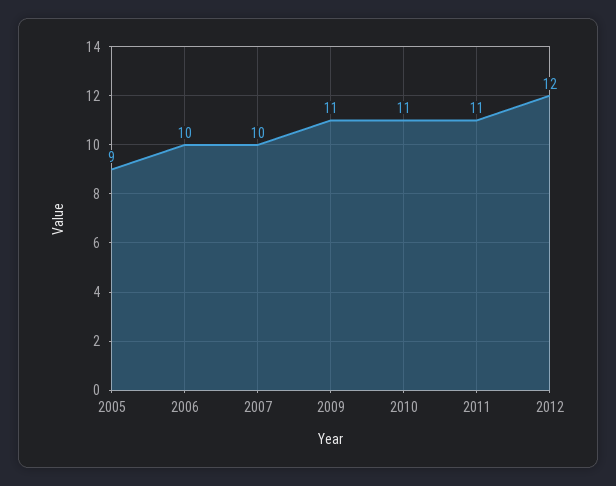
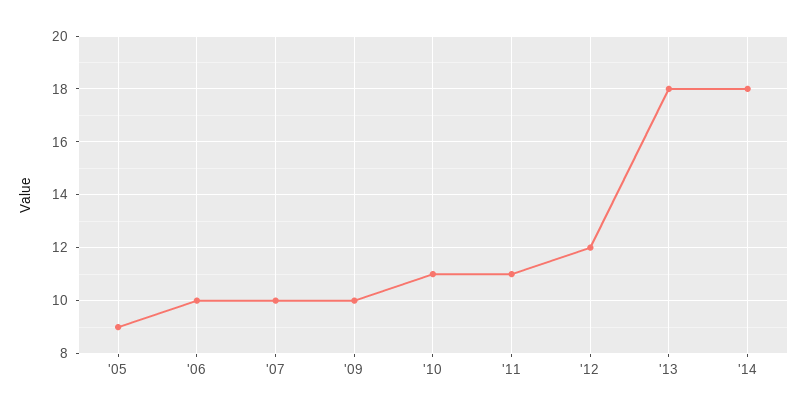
2009: 11 -> 10
'13: none -> 18
'14: none -> 18

